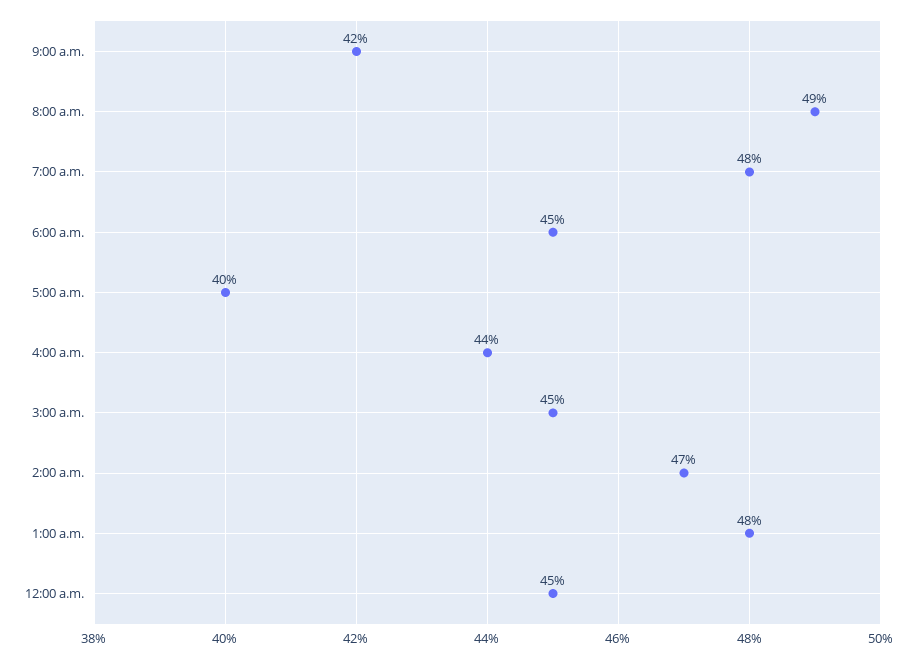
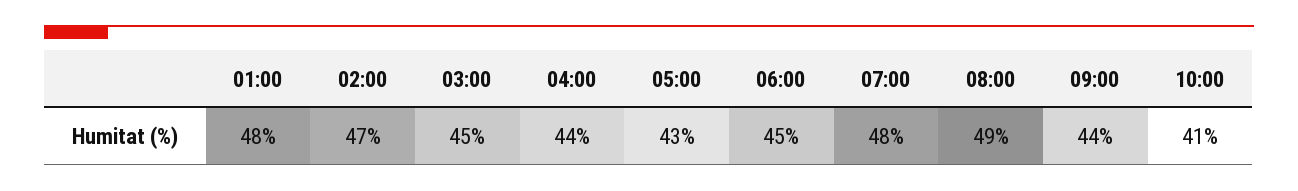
9:00 a.m.: 42 -> 44
5:00 a.m.: 40 -> 43
12:00 a.m.: 45 -> none
10:00: none -> 41

